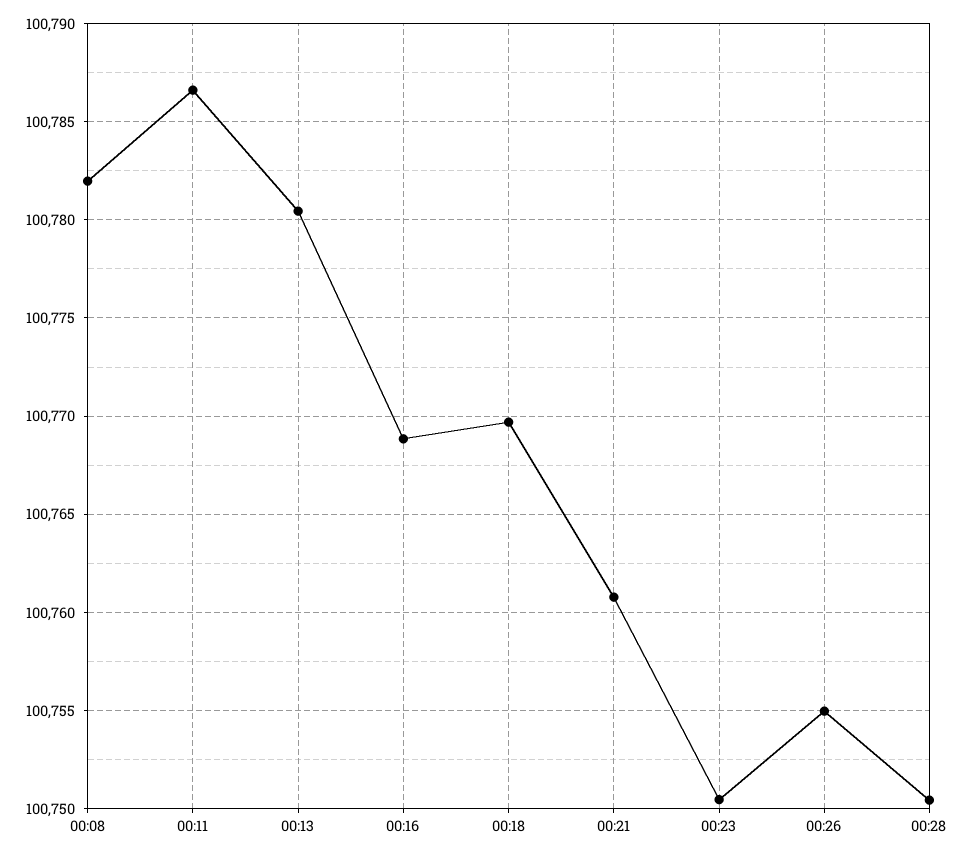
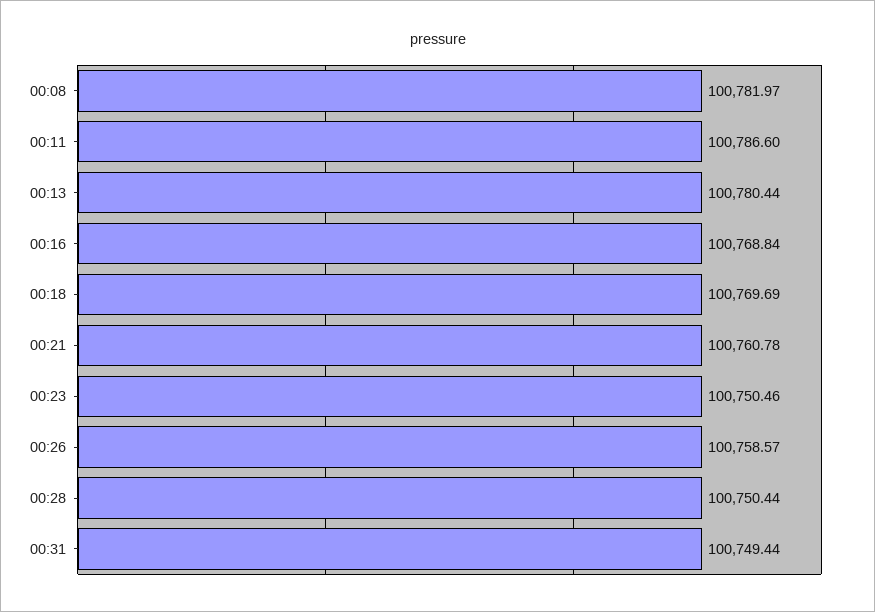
00:26: 100755 -> 100758.57
00:31: none -> 100749.44

